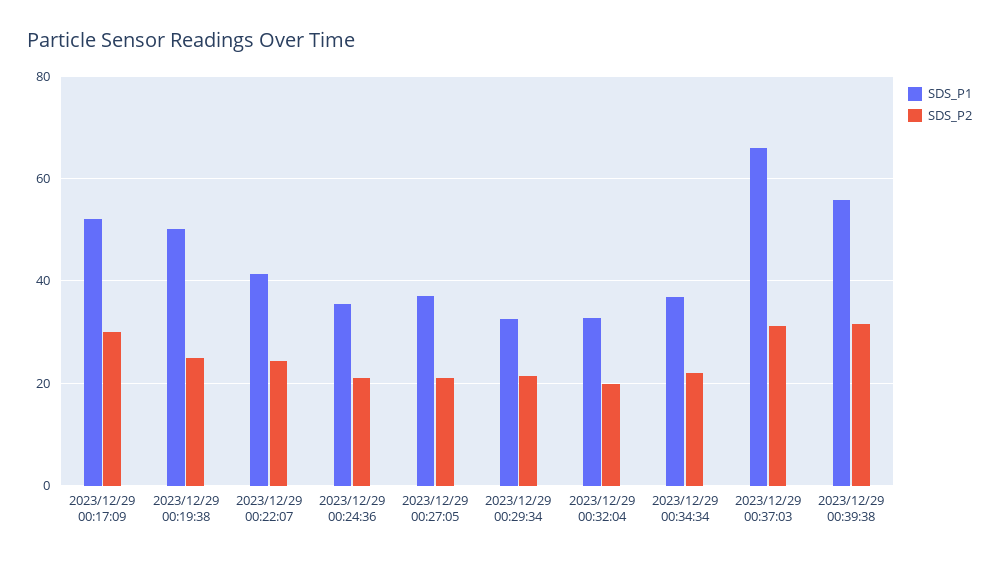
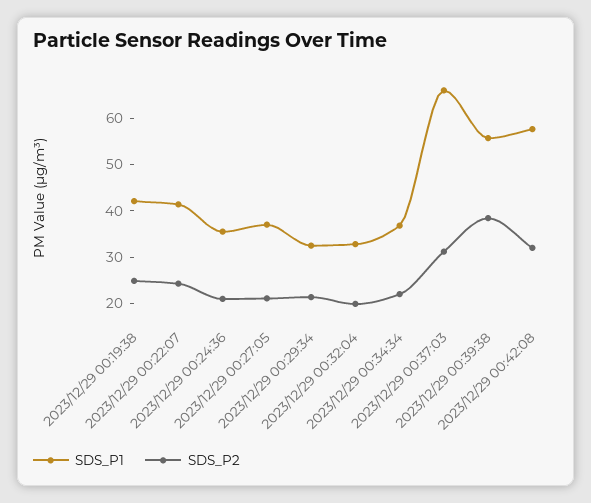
SDS_P1, 2023/12/29 00:17:09: 52 -> none
SDS_P2, 2023/12/29 00:17:09: 30 -> none
SDS_P1, 2023/12/29 00:19:38: 50 -> 42
SDS_P2, 2023/12/29 00:39:38: 32 -> 38
SDS_P1, 2023/12/29 00:42:08: none -> 58
SDS_P2, 2023/12/29 00:42:08: none -> 32

